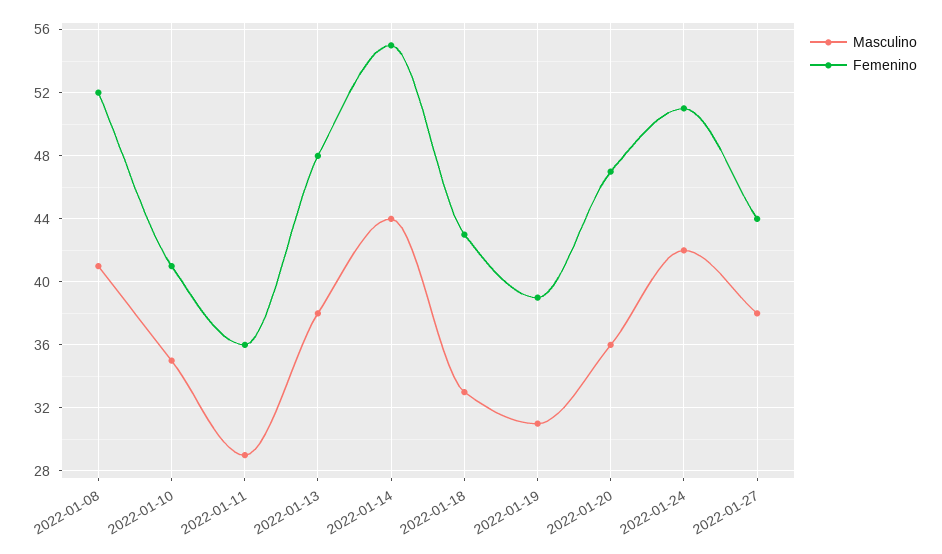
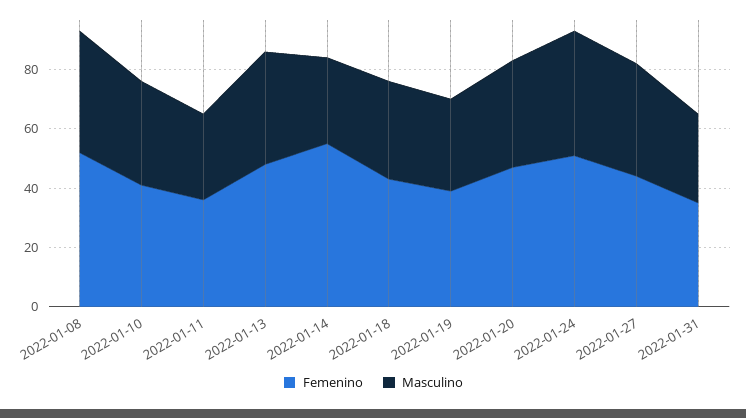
Masculino, 2022-01-14: 44 -> 30
Femenino, 2022-01-31: none -> 35
Masculino, 2022-01-31: none -> 30

